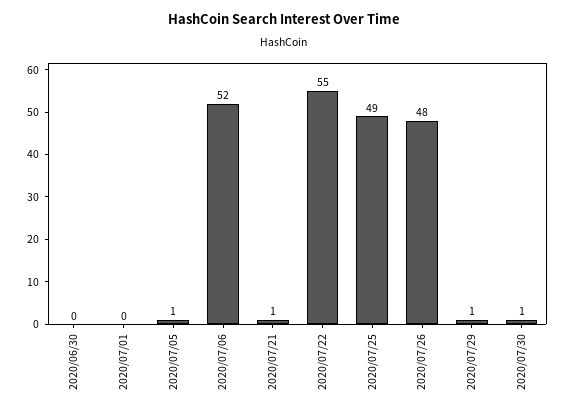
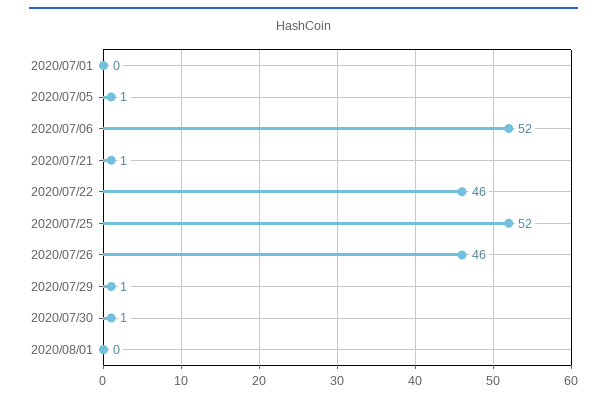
2020/06/30: 0 -> none
2020/07/22: 55 -> 46
2020/07/25: 49 -> 52
2020/07/26: 48 -> 46
2020/08/01: none -> 0

